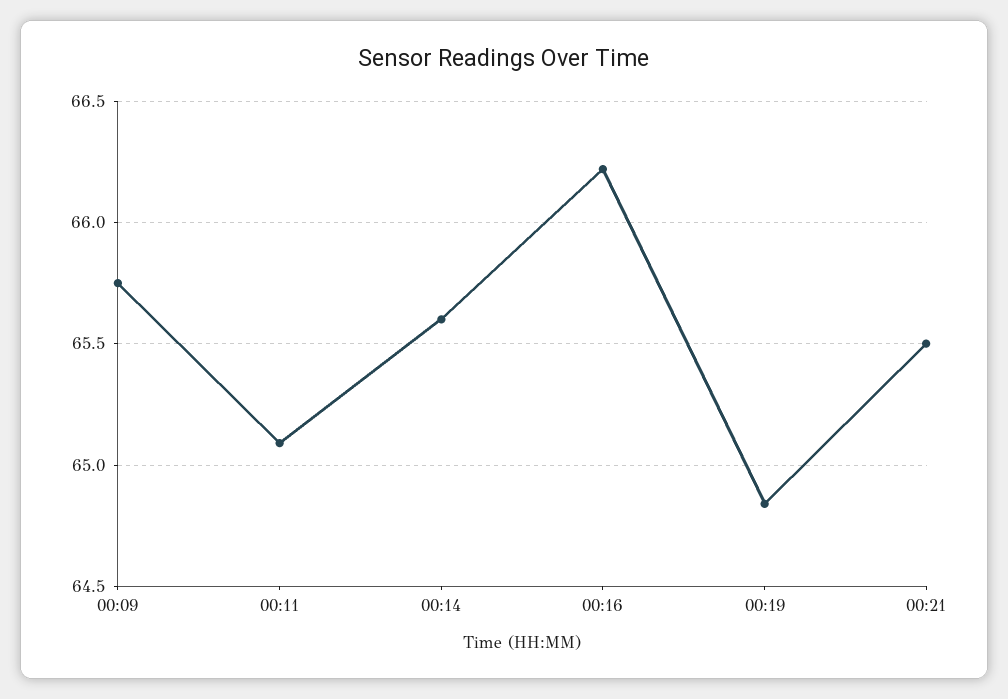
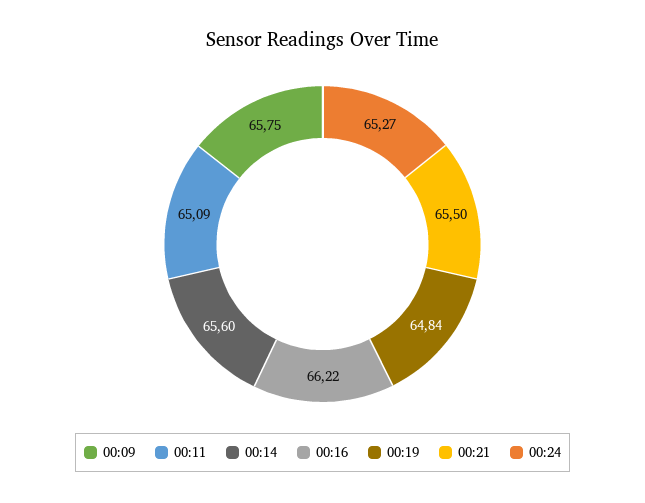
00:24: none -> 65.27

